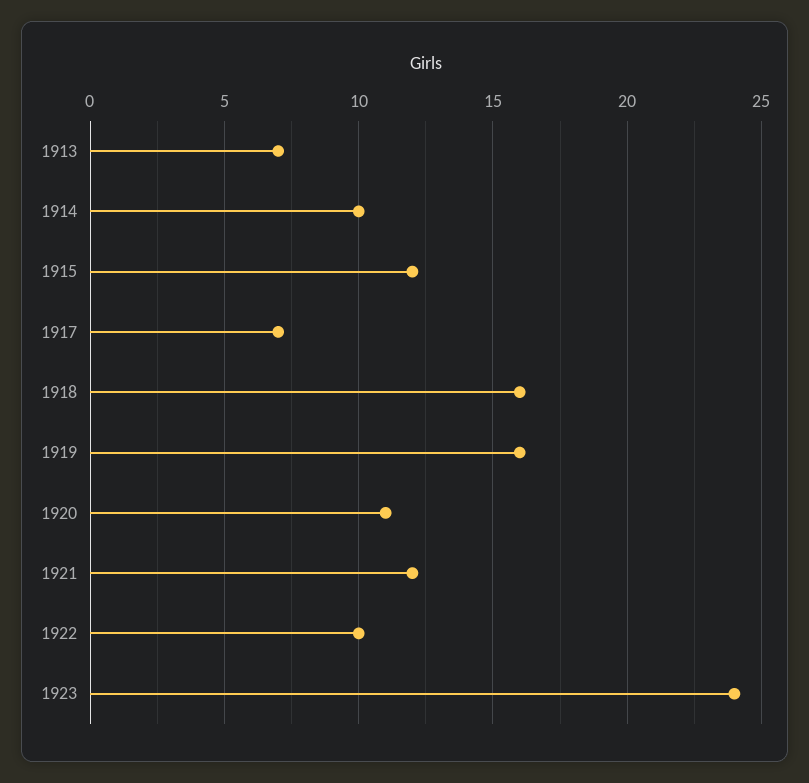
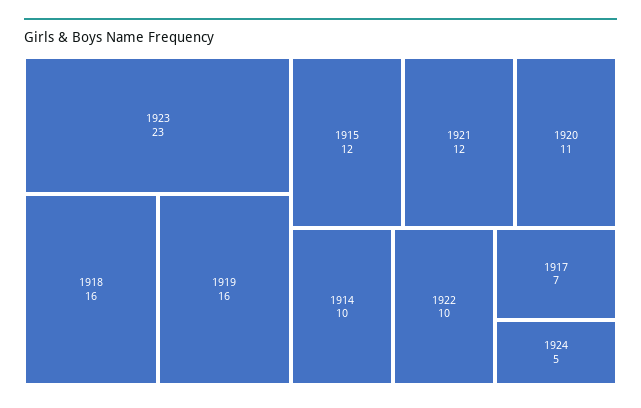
1913: 7 -> none
1923: 24 -> 23
1924: none -> 5

